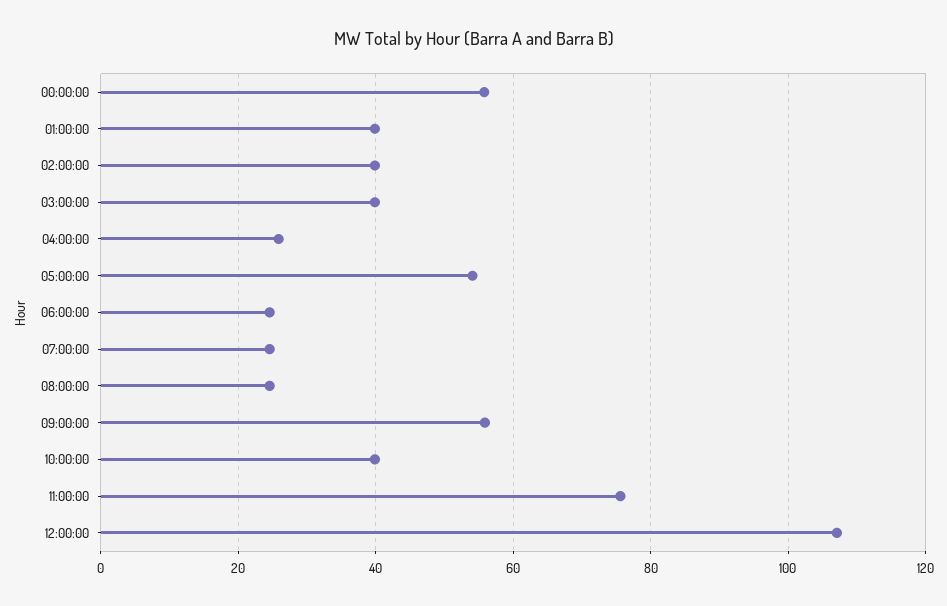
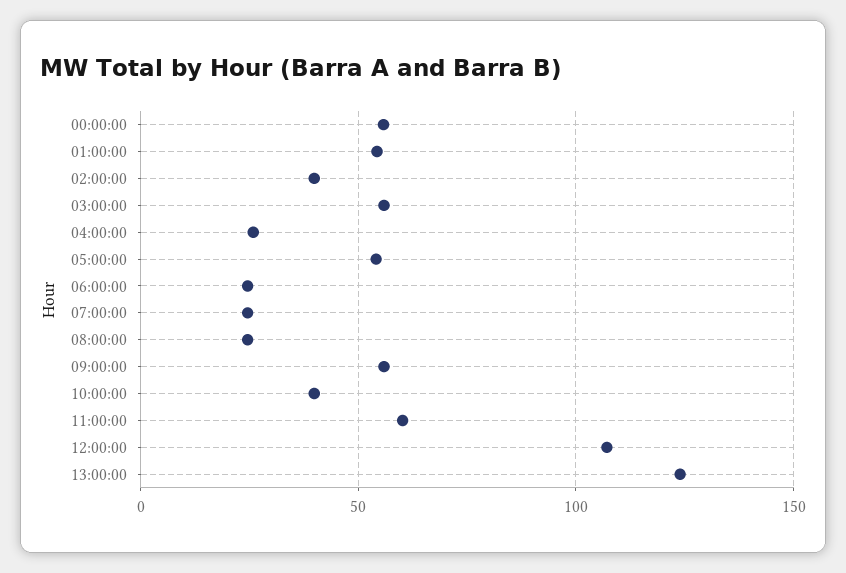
01:00:00: 40 -> 55
03:00:00: 40 -> 55
11:00:00: 76 -> 60
13:00:00: none -> 125

